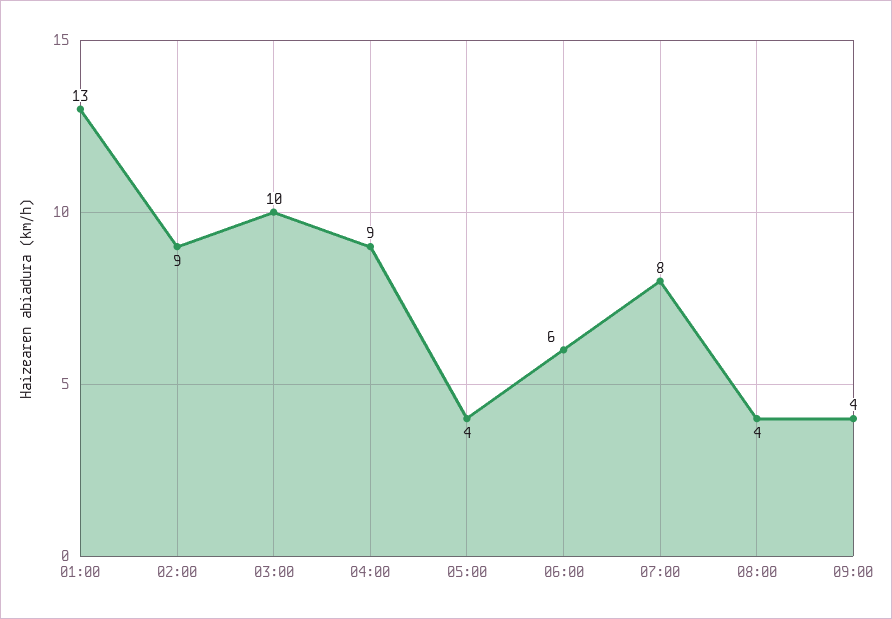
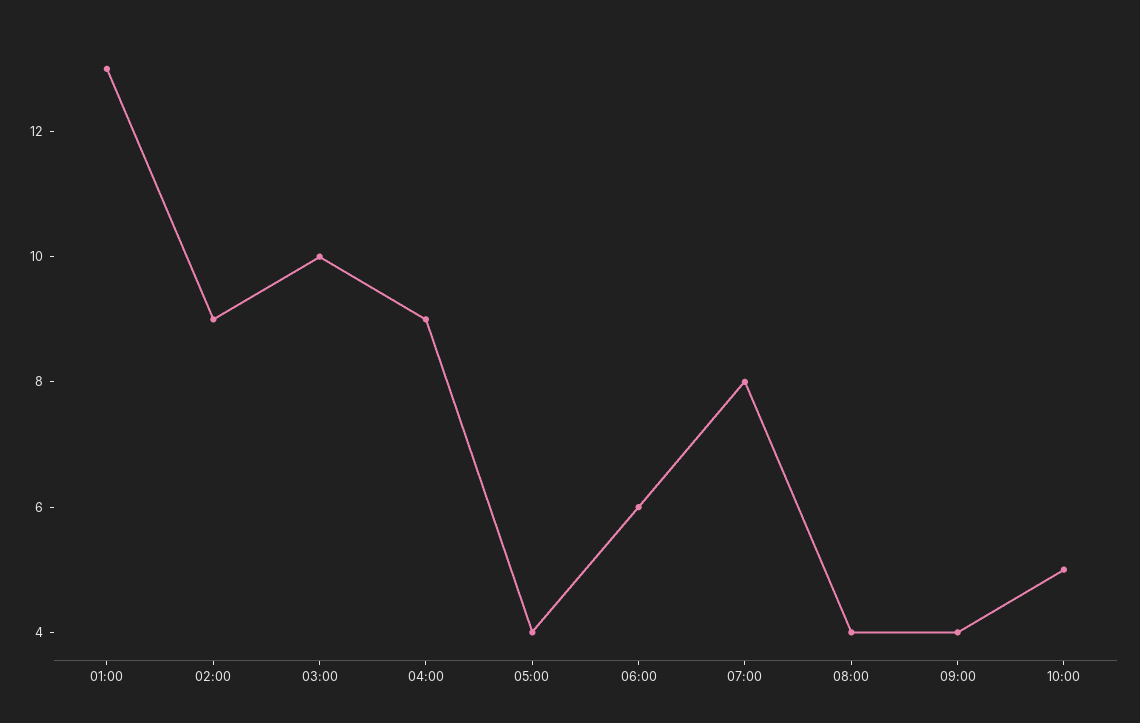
10:00: none -> 5

